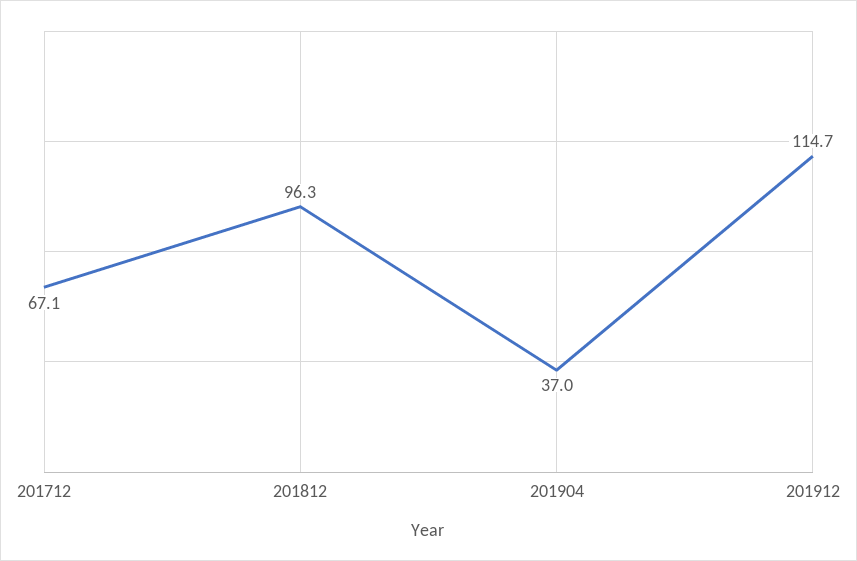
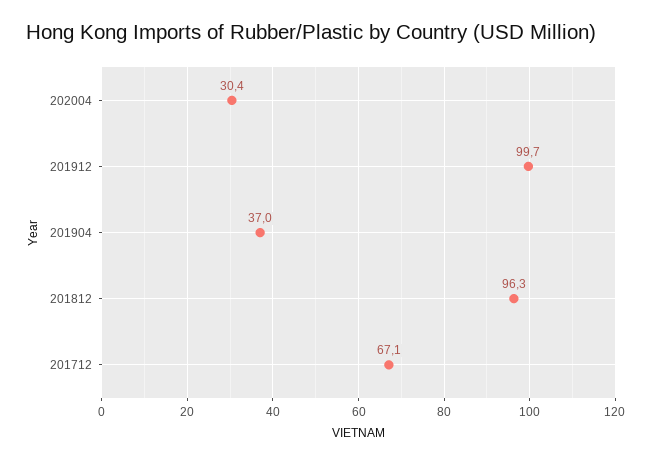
201912: 114.7 -> 99.7
202004: none -> 30.4

